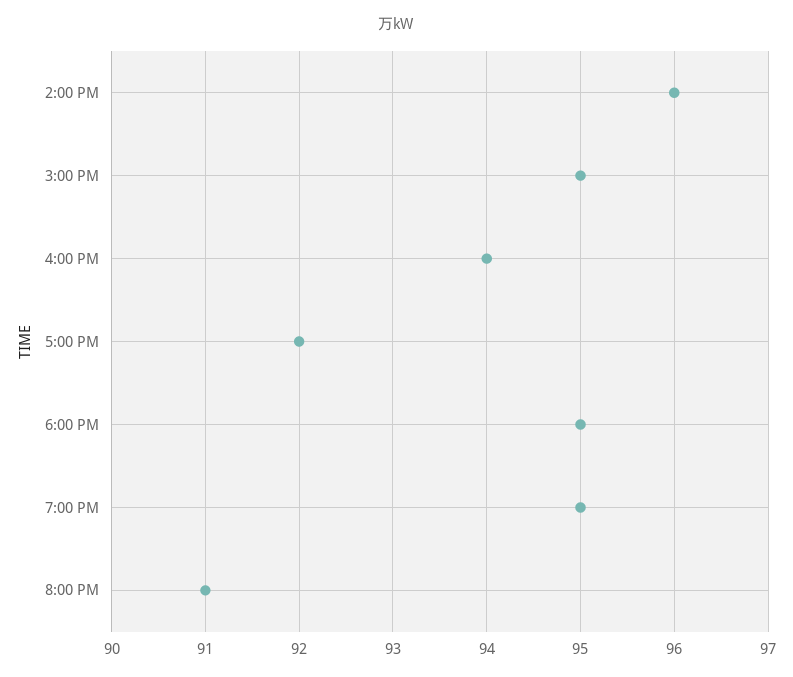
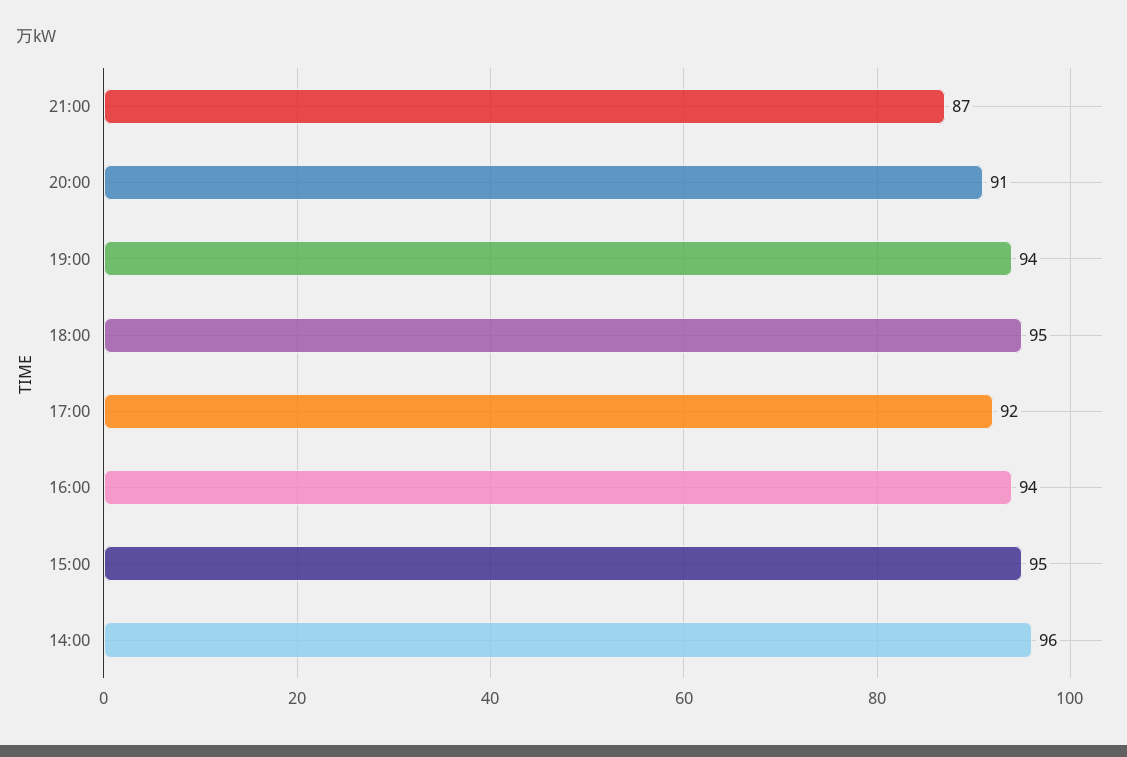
7:00 PM: 95 -> 94
21:00: none -> 87

